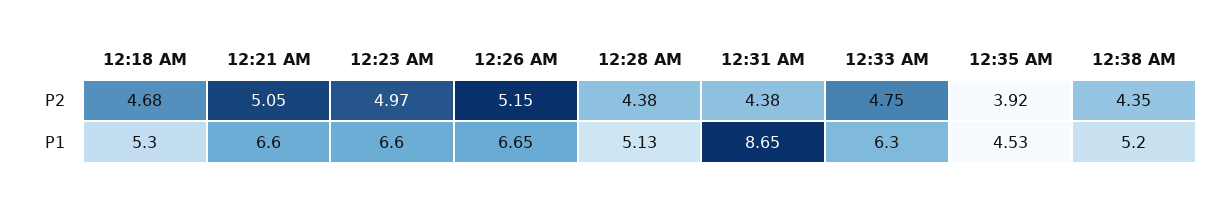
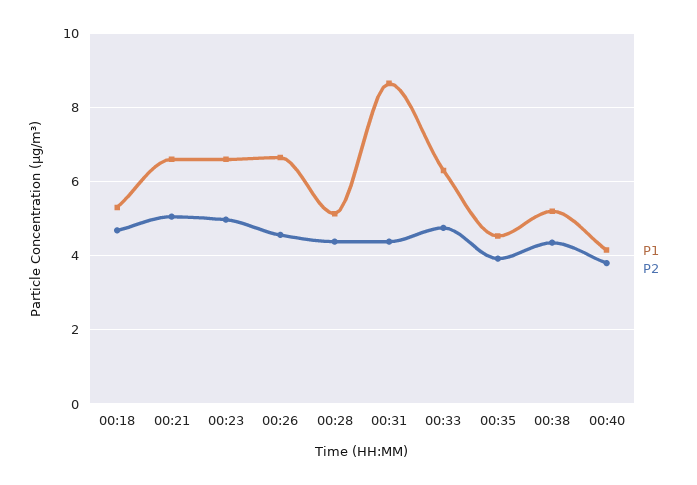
P2, 12:26 AM: 5.15 -> 4.6
P1, 00:40: none -> 4.2
P2, 00:40: none -> 3.8

